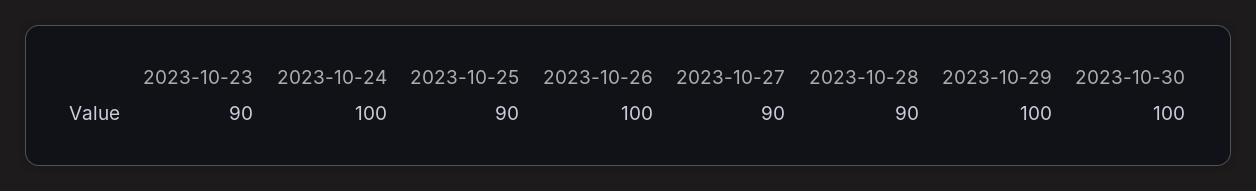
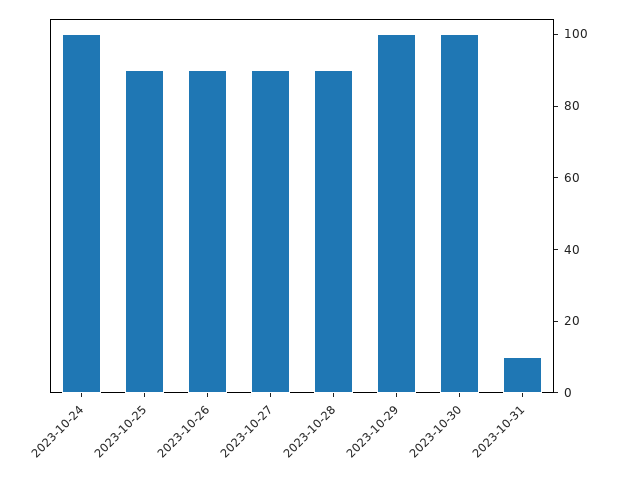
2023-10-23: 90 -> none
2023-10-26: 100 -> 90
2023-10-31: none -> 10

